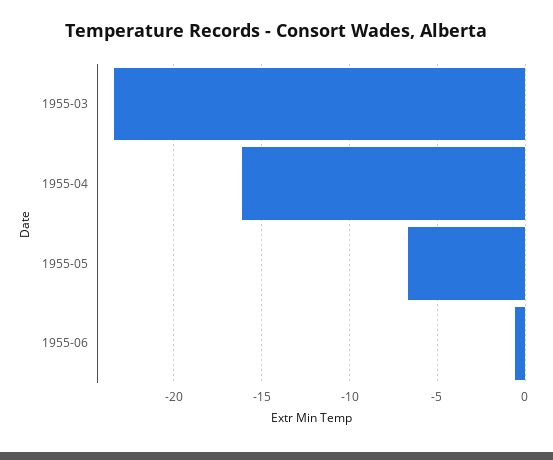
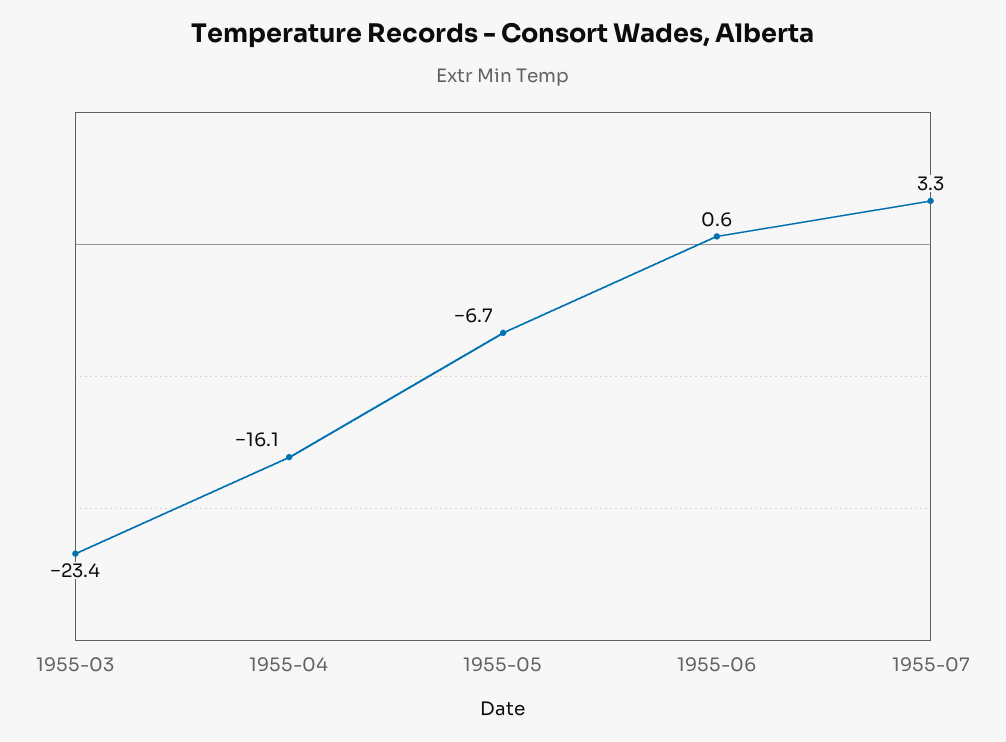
1955-06: -0.5 -> 0.6
1955-07: none -> 3.3

